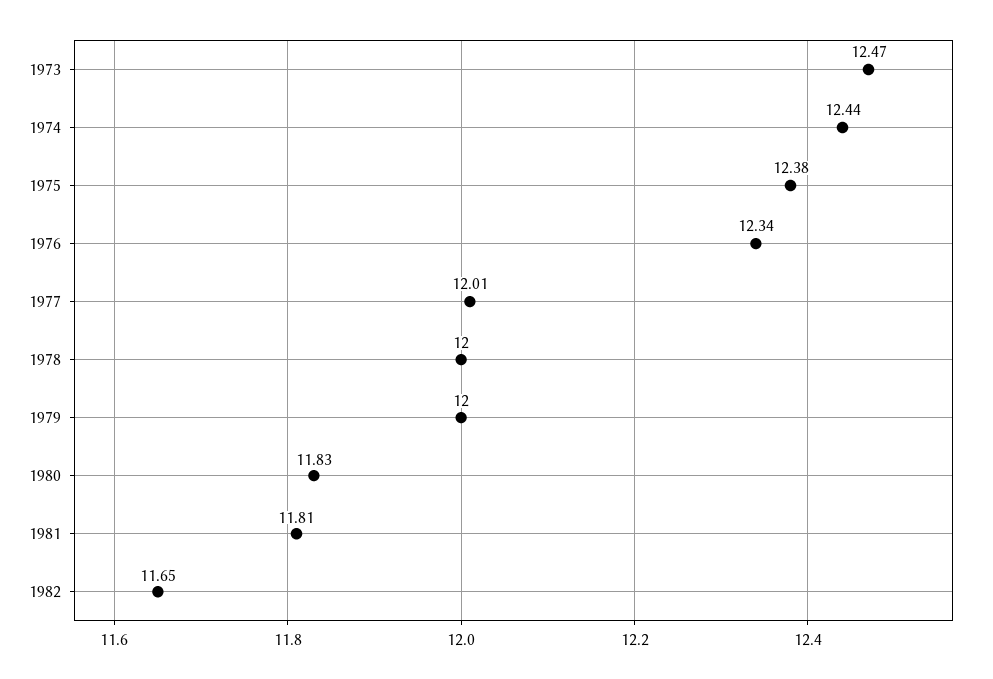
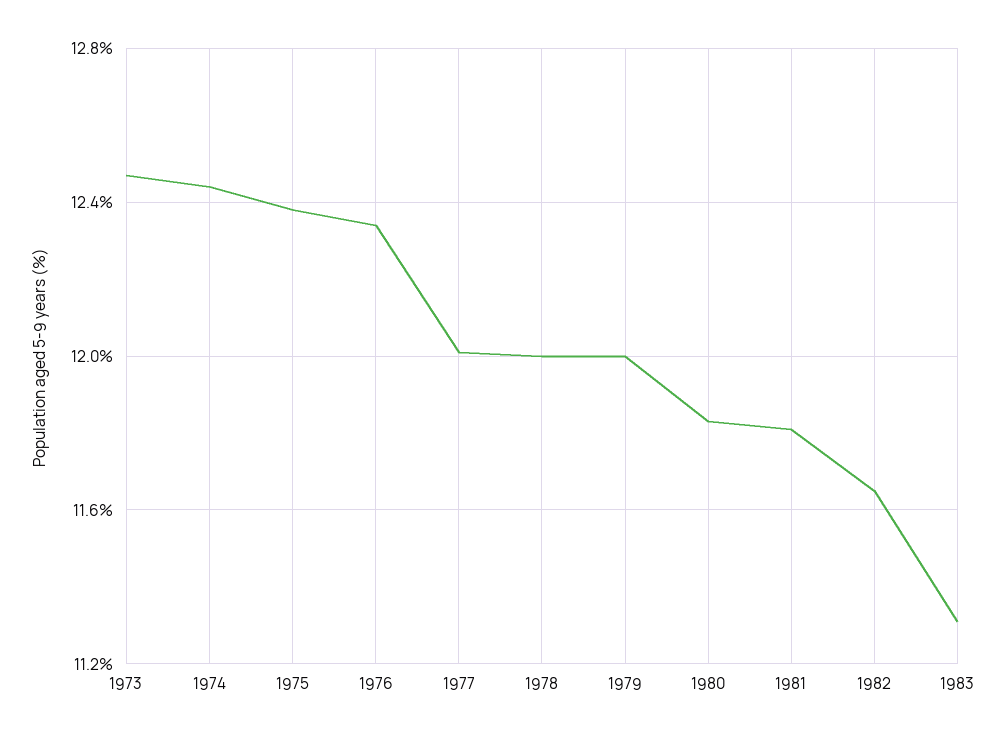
1983: none -> 11.3

